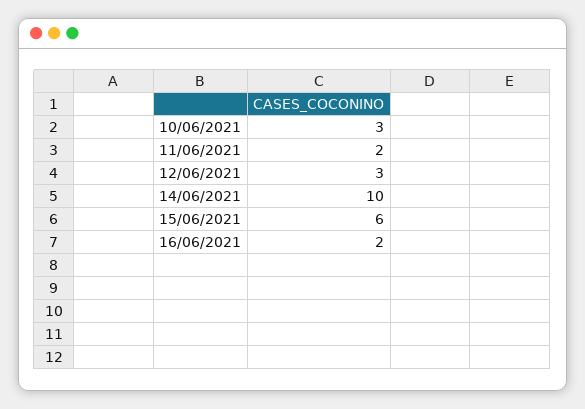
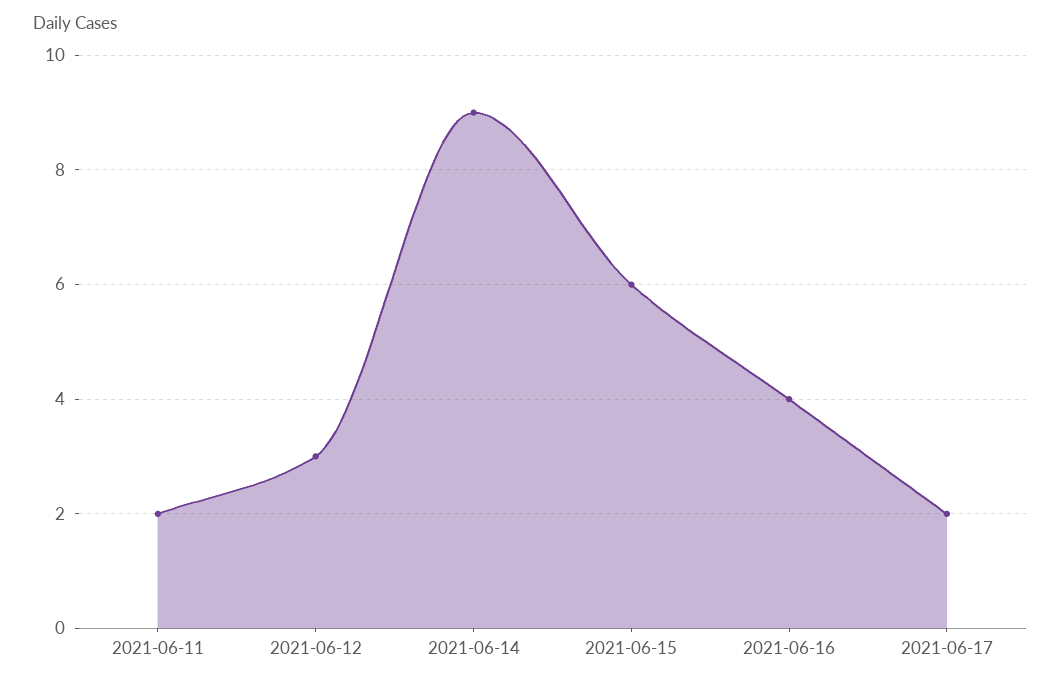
10/06/2021: 3 -> none
14/06/2021: 10 -> 9
16/06/2021: 2 -> 4
2021-06-17: none -> 2

